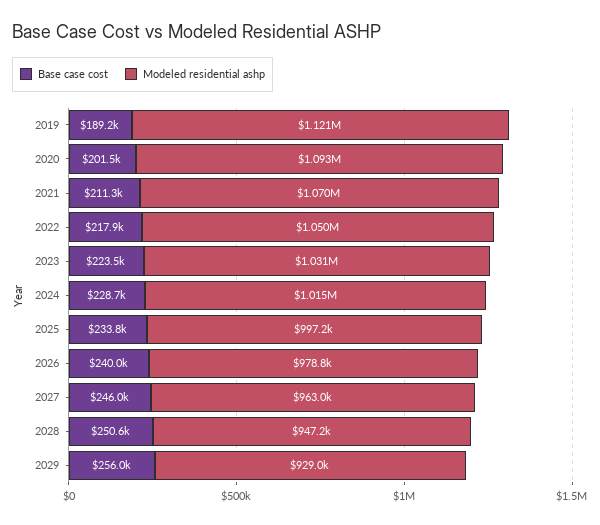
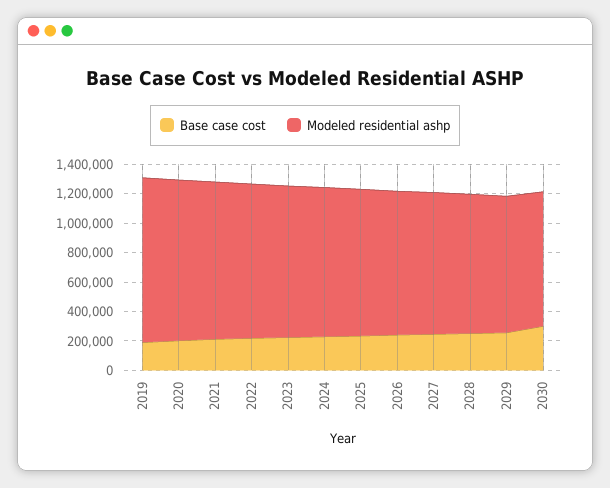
Base case cost, 2030: none -> 300000
Modeled residential ashp, 2030: none -> 900000

